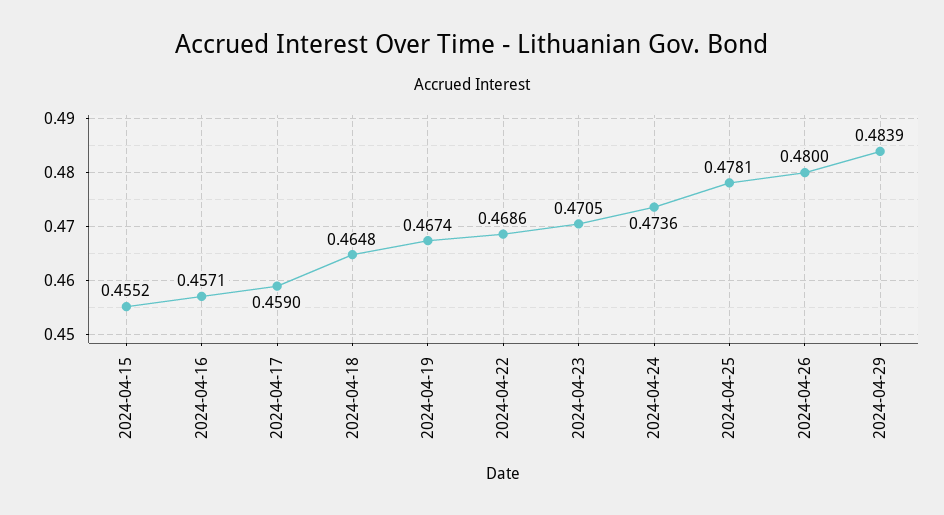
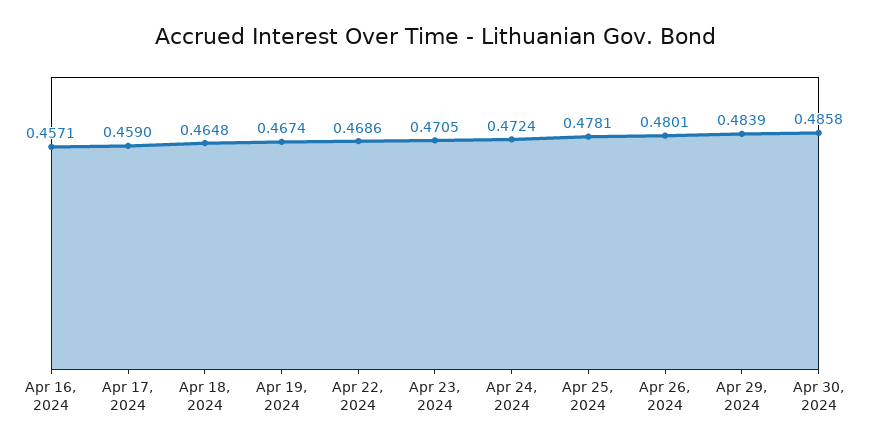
2024-04-15: 0.4552 -> none
2024-04-24: 0.4736 -> 0.4724
2024-04-26: 0.48 -> 0.4801
Apr 30, 2024: none -> 0.4858

